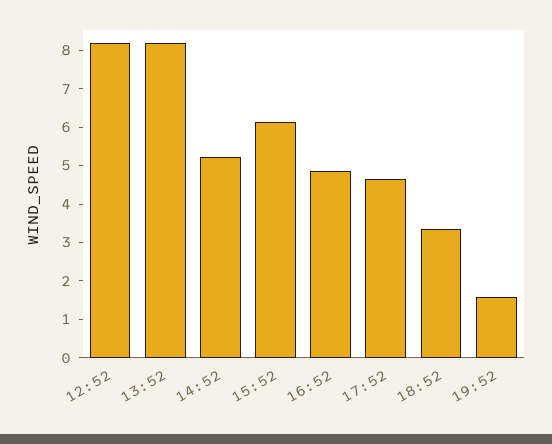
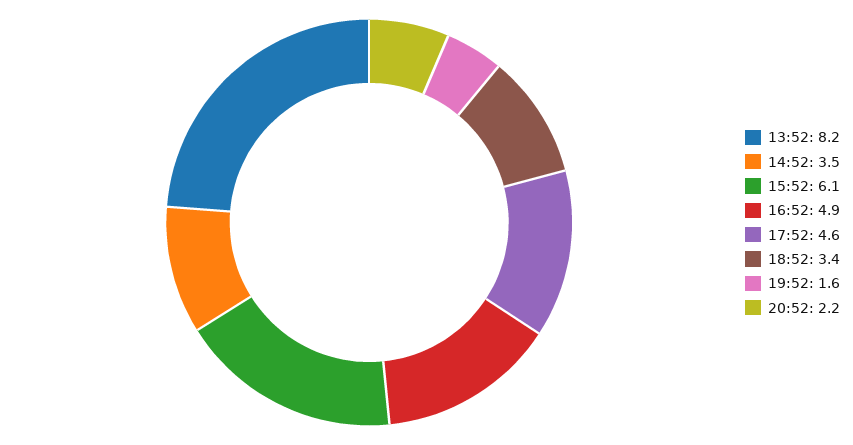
12:52: 8.25 -> none
14:52: 5.25 -> 3.5
20:52: none -> 2.2

